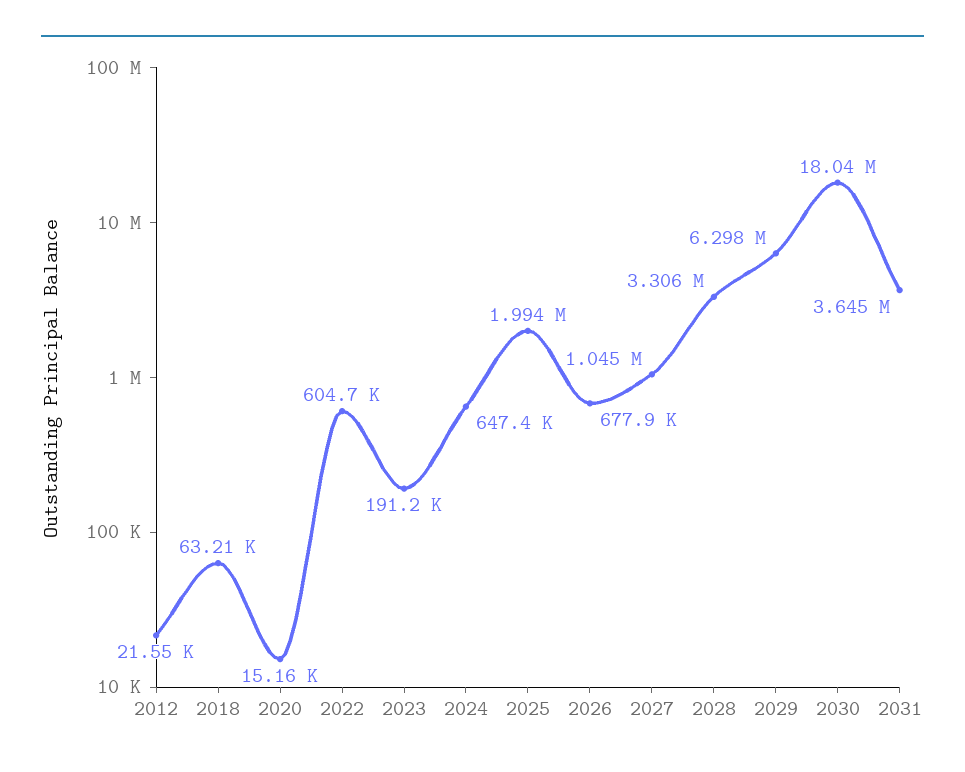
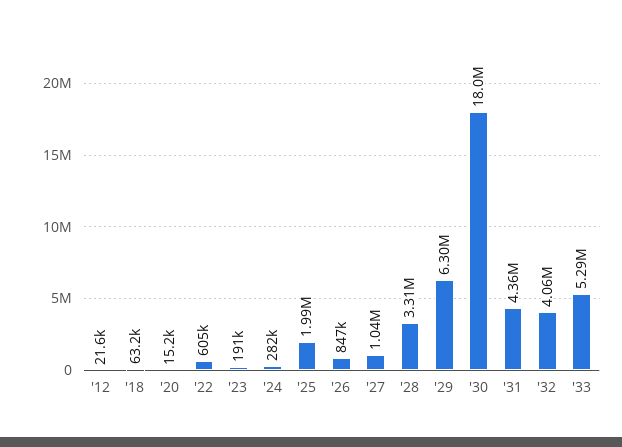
2024: 647400 -> 282000
2026: 677900 -> 847000
2031: 3645000 -> 4360000
'32: none -> 4060000
'33: none -> 5290000

